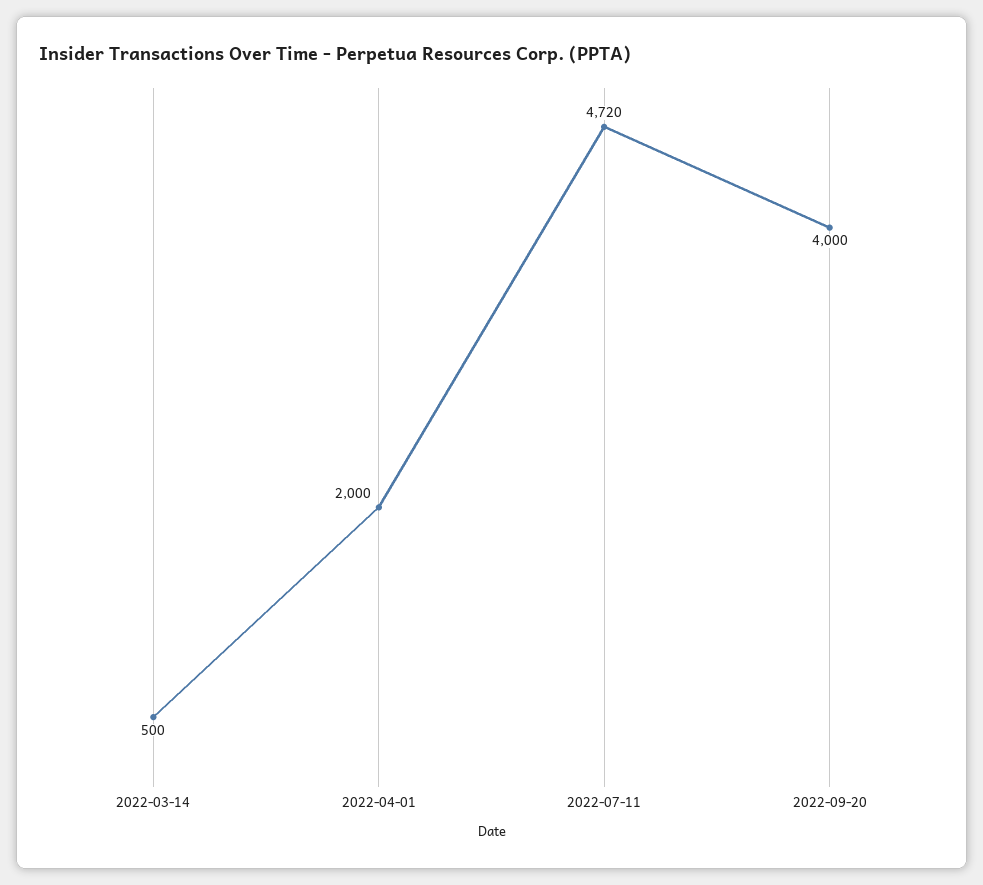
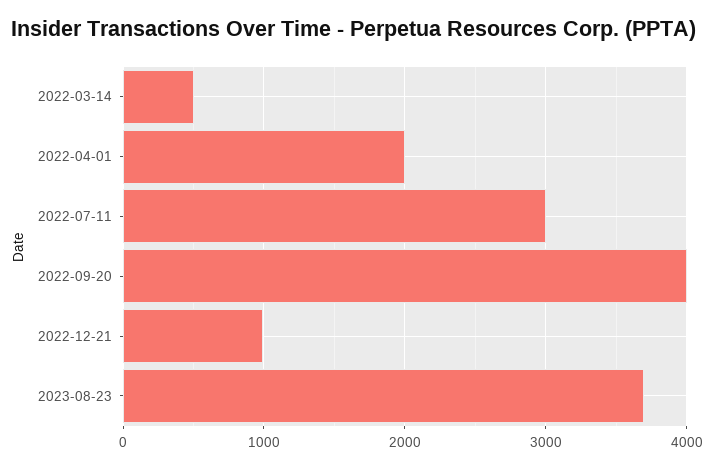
2022-07-11: 4720 -> 3000
2022-12-21: none -> 1000
2023-08-23: none -> 3700

